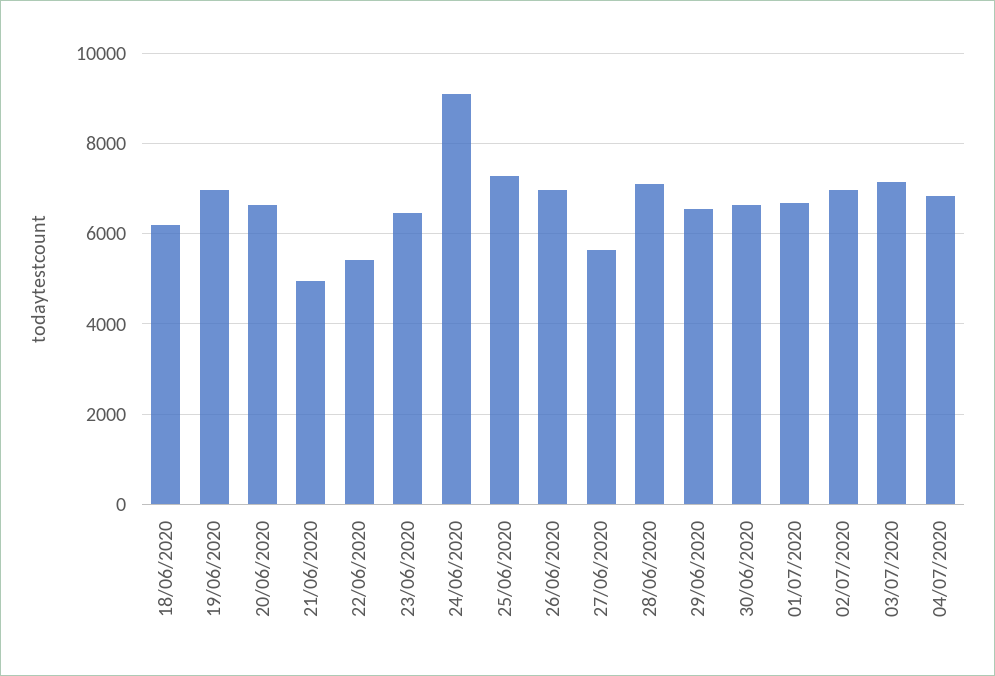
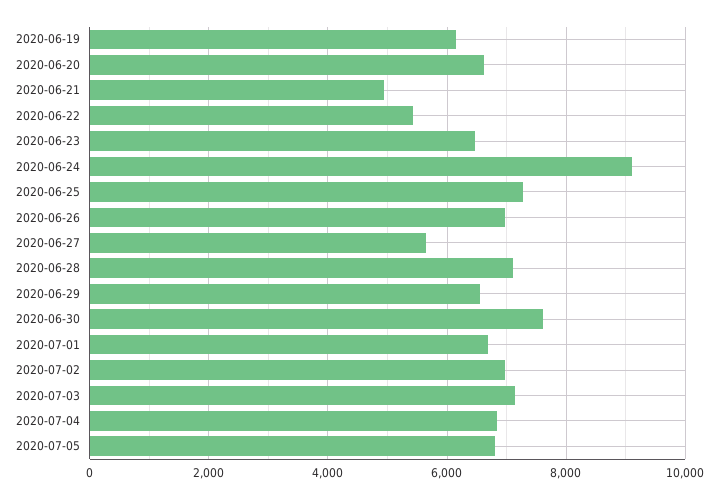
18/06/2020: 6200 -> none
19/06/2020: 7000 -> 6200
30/06/2020: 6600 -> 7600
2020-07-05: none -> 6800

